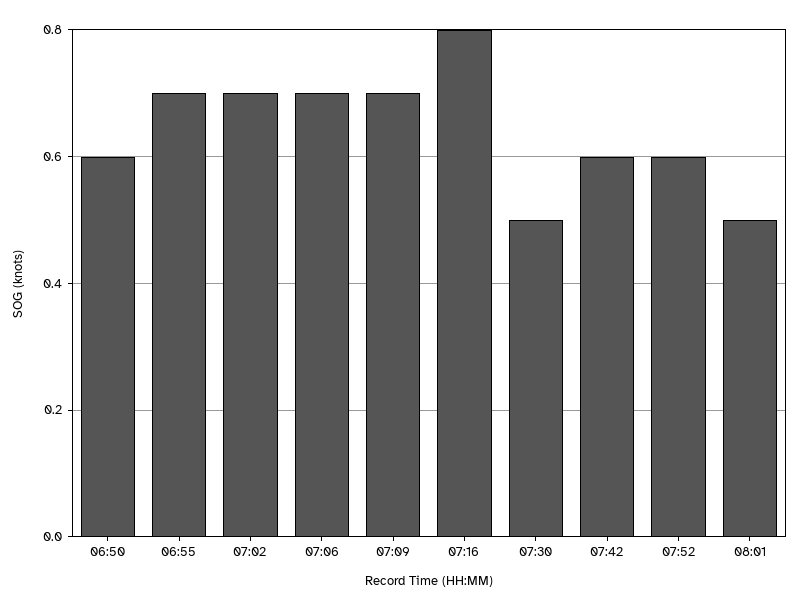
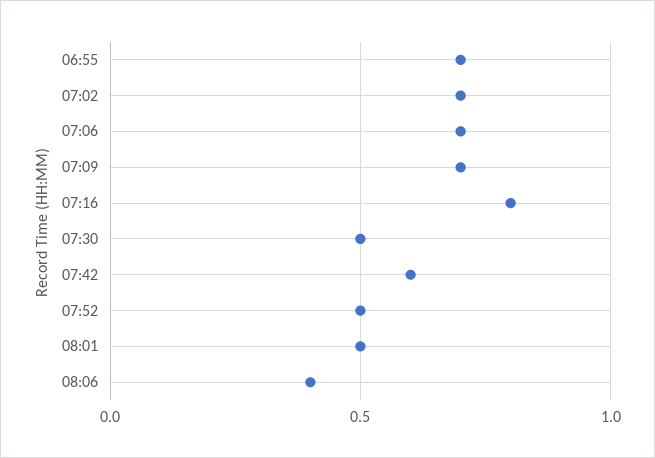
06:50: 0.6 -> none
07:52: 0.6 -> 0.5
08:06: none -> 0.4

